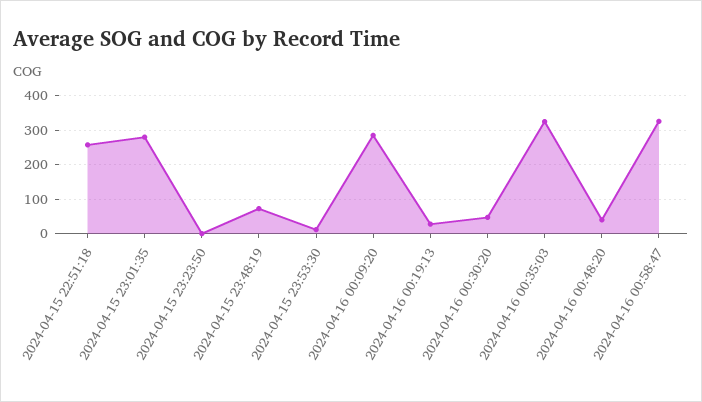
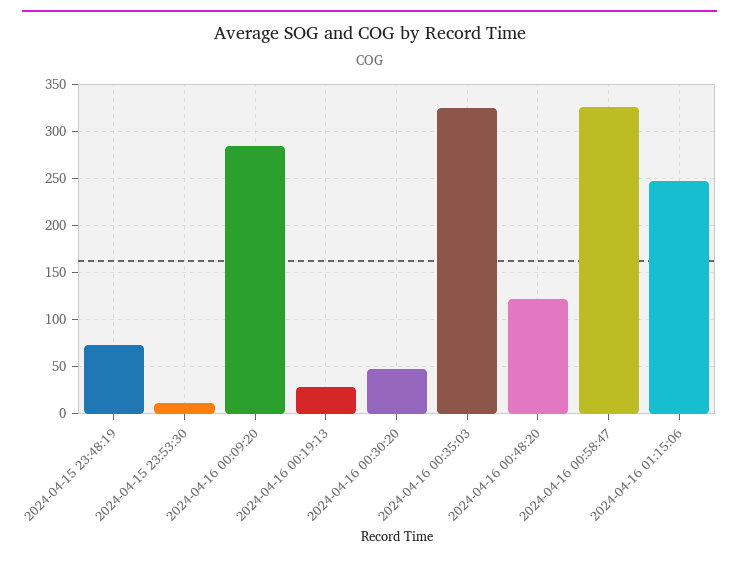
2024-04-15 22:51:18: 260 -> none
2024-04-15 23:01:35: 280 -> none
2024-04-15 23:23:50: 0 -> none
2024-04-16 00:48:20: 40 -> 120
2024-04-16 01:15:06: none -> 250

